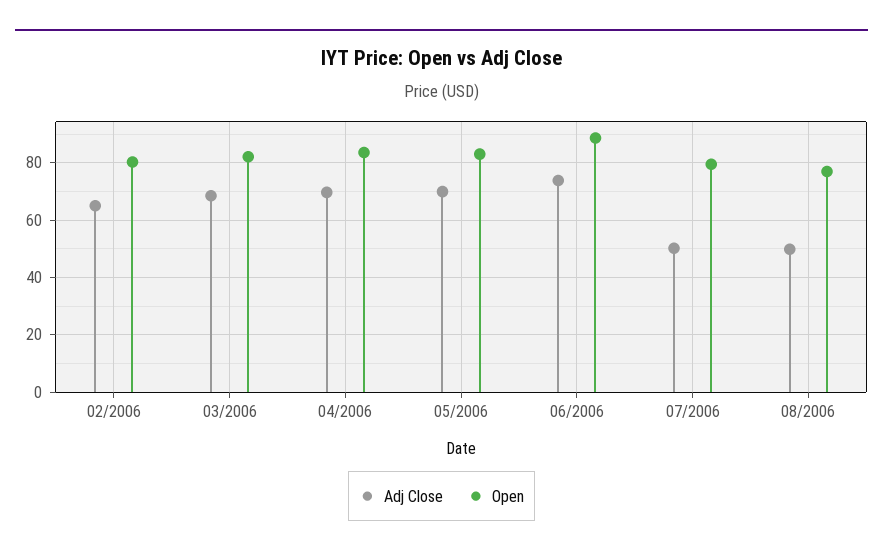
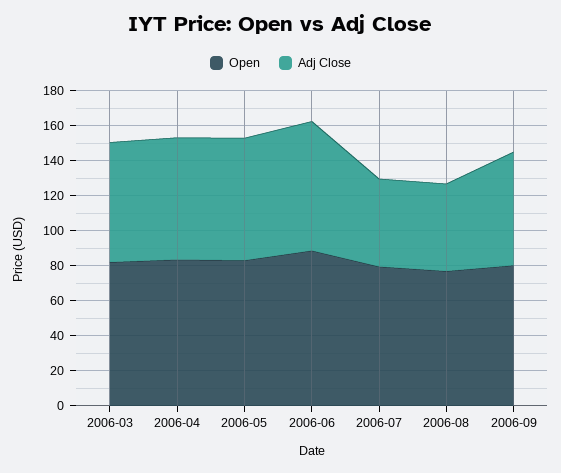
Adj Close, 02/2006: 65 -> none
Open, 02/2006: 80 -> none
Open, 2006-09: none -> 80
Adj Close, 2006-09: none -> 65

